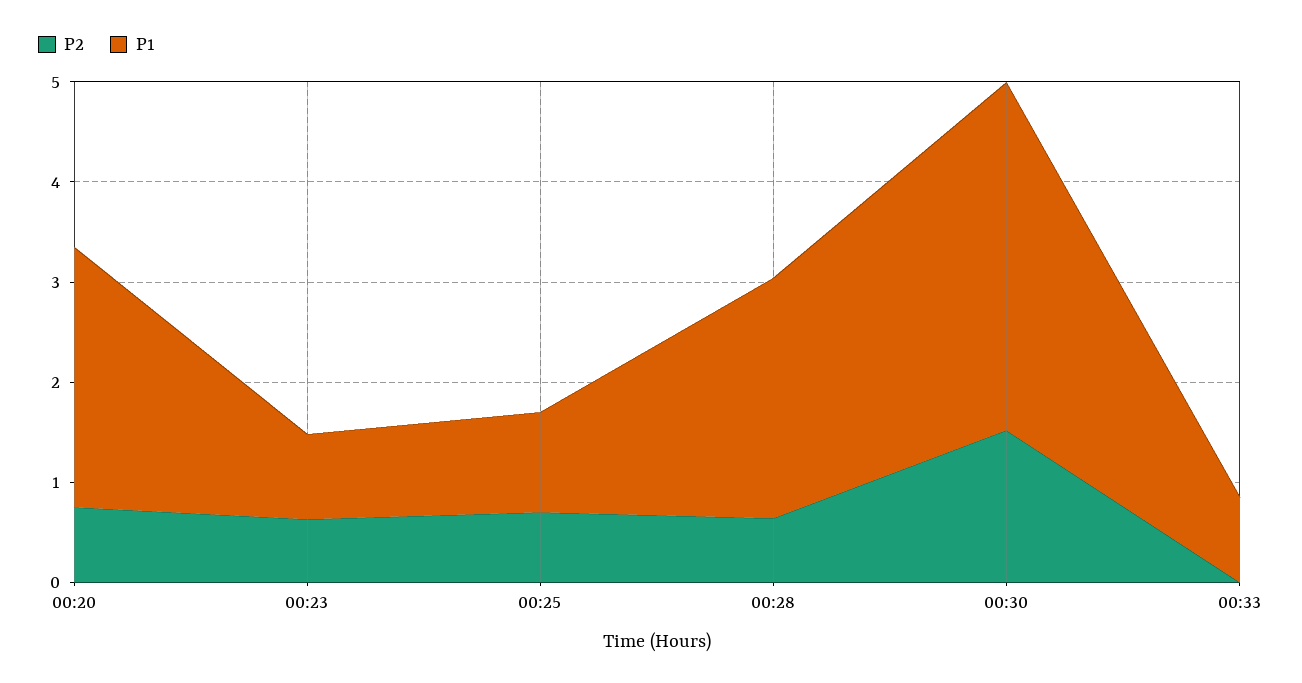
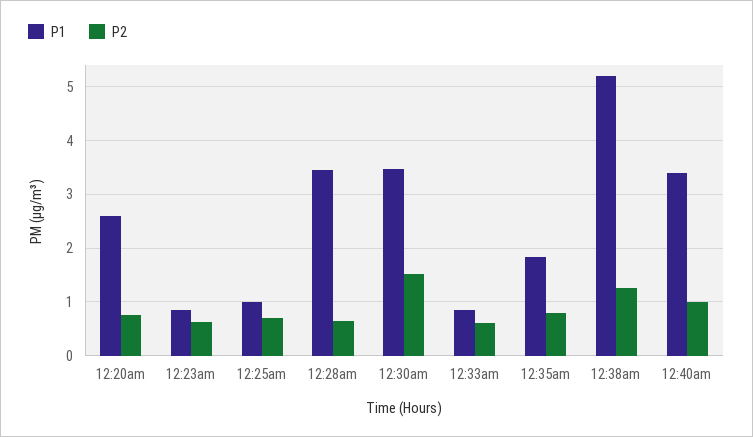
P1, 00:28: 2.4 -> 3.4
P2, 00:33: 0 -> 0.6
P1, 12:35am: none -> 1.8
P2, 12:35am: none -> 0.8
P1, 12:38am: none -> 5.2
P2, 12:38am: none -> 1.2
P1, 12:40am: none -> 3.4
P2, 12:40am: none -> 1

